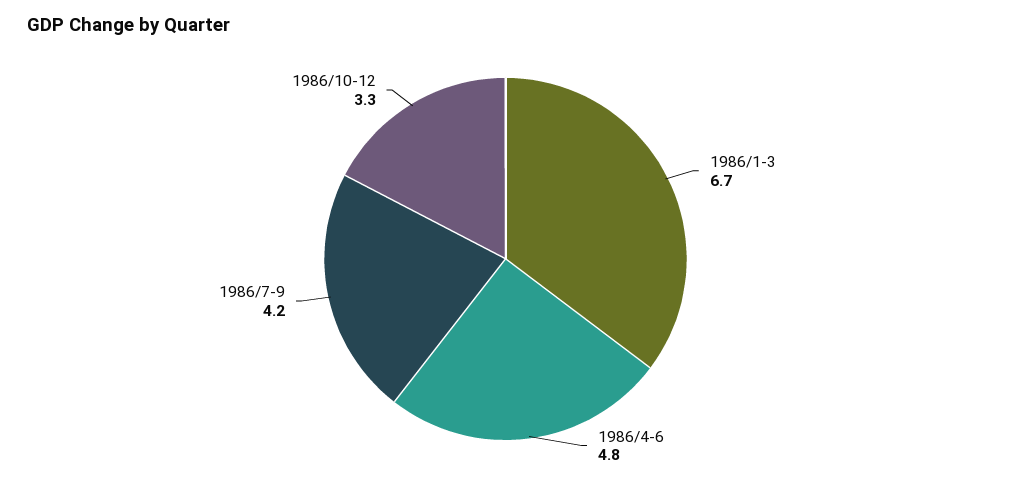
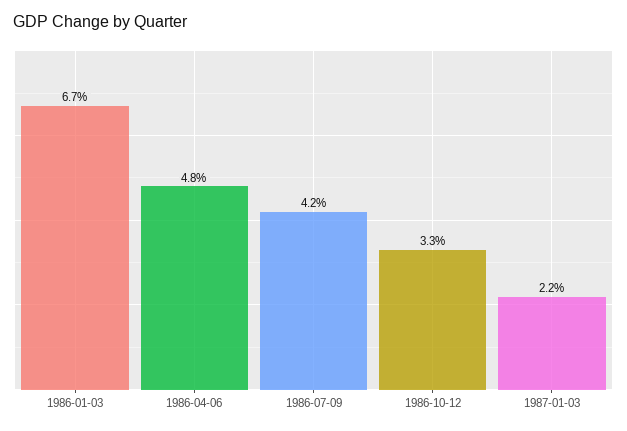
1987-01-03: none -> 2.2

